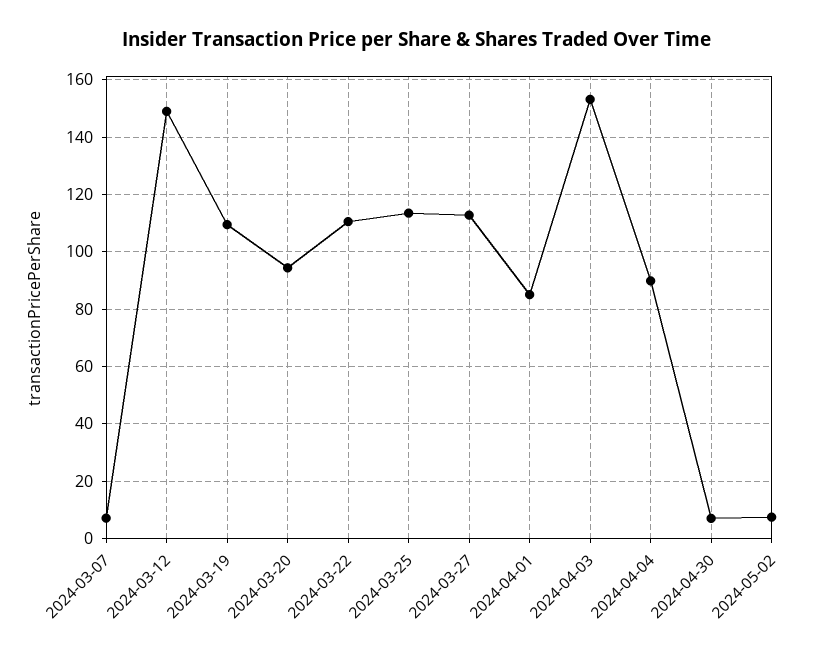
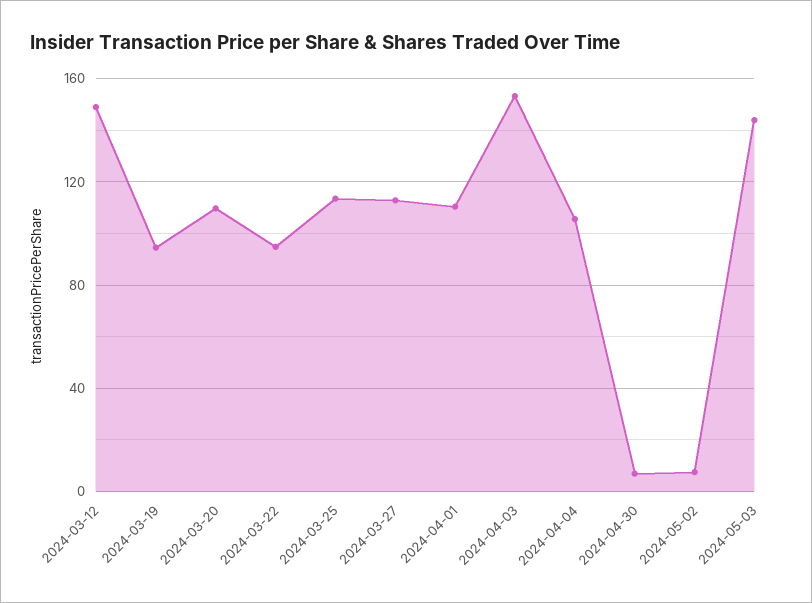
2024-03-07: 7.5 -> none
2024-03-19: 110 -> 95
2024-03-20: 95 -> 110
2024-03-22: 110 -> 95
2024-04-01: 85 -> 110
2024-04-04: 90 -> 105
2024-05-03: none -> 145

